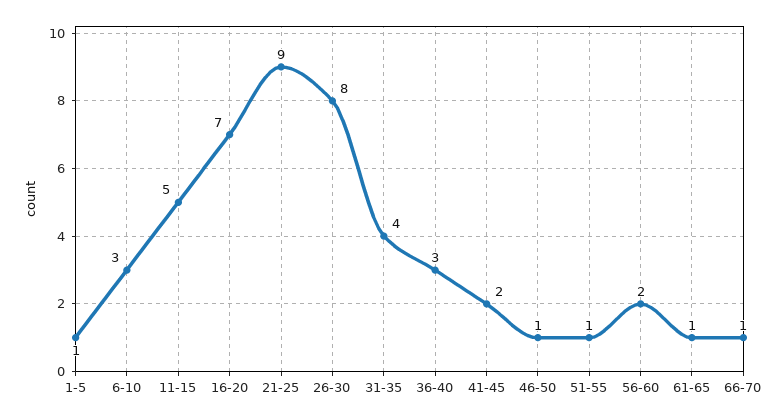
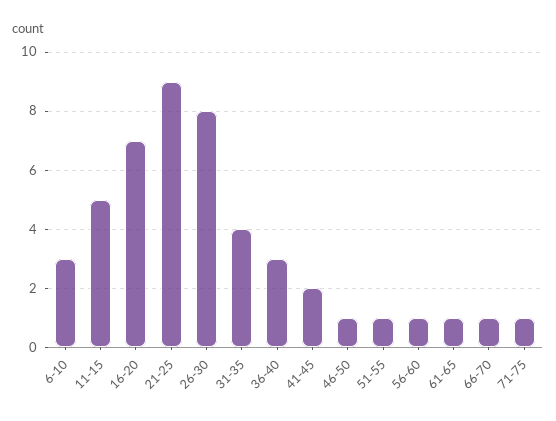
1-5: 1 -> none
56-60: 2 -> 1
71-75: none -> 1

